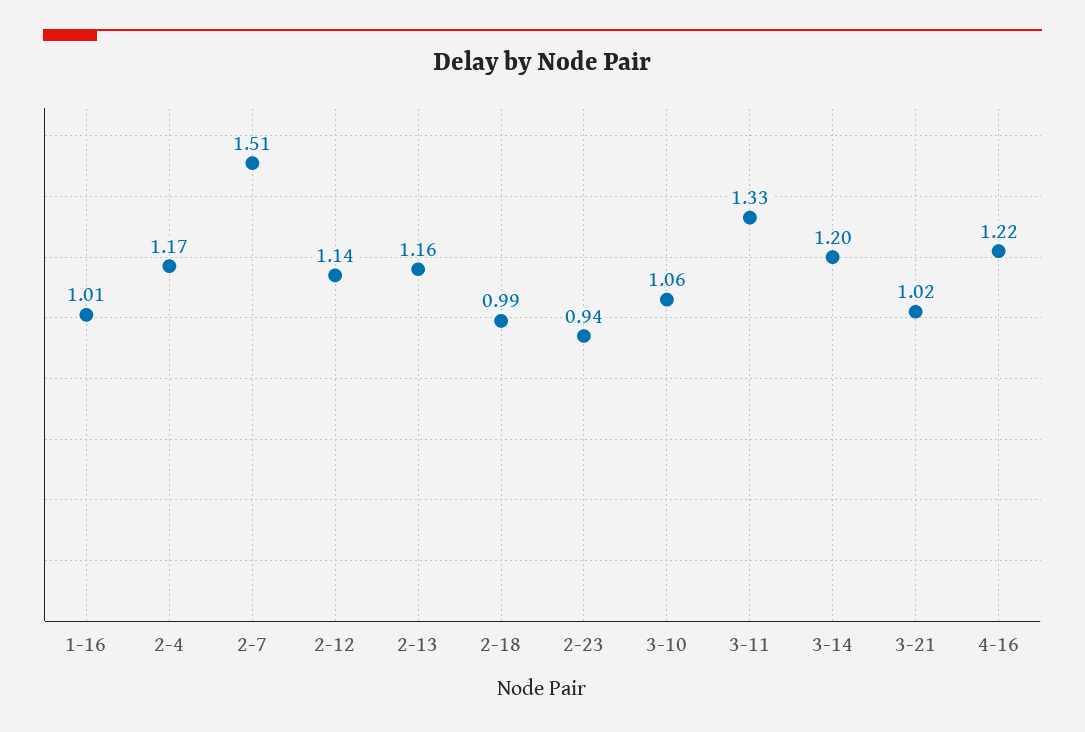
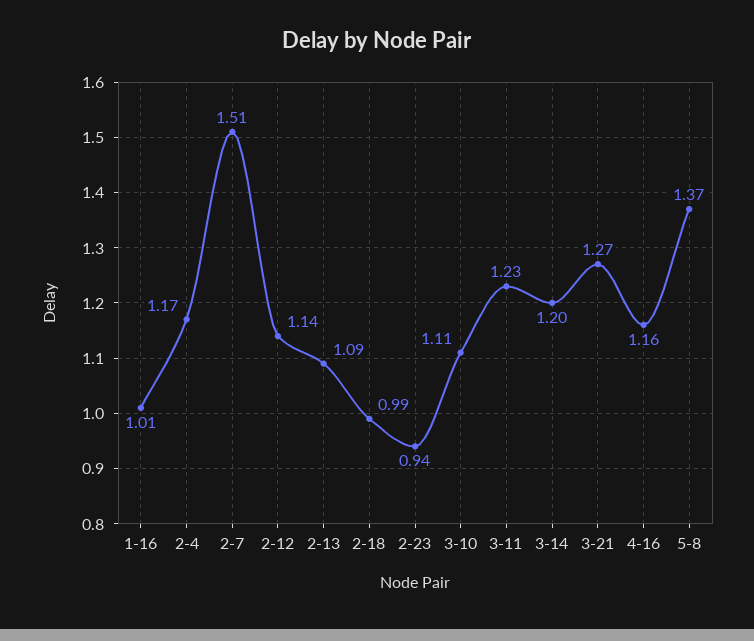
2-13: 1.16 -> 1.09
3-10: 1.06 -> 1.11
3-11: 1.33 -> 1.23
3-21: 1.02 -> 1.27
4-16: 1.22 -> 1.16
5-8: none -> 1.37

